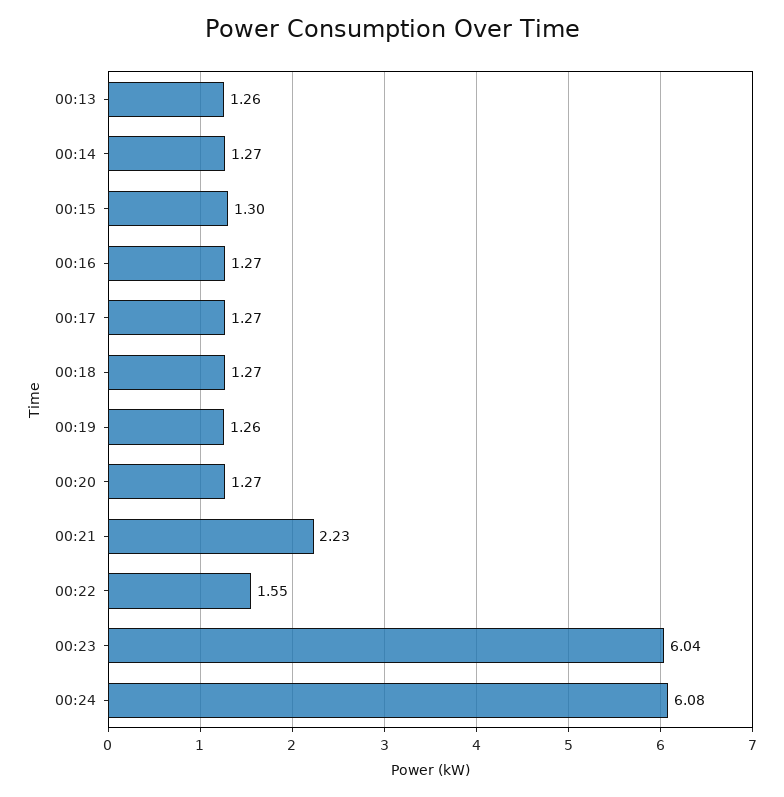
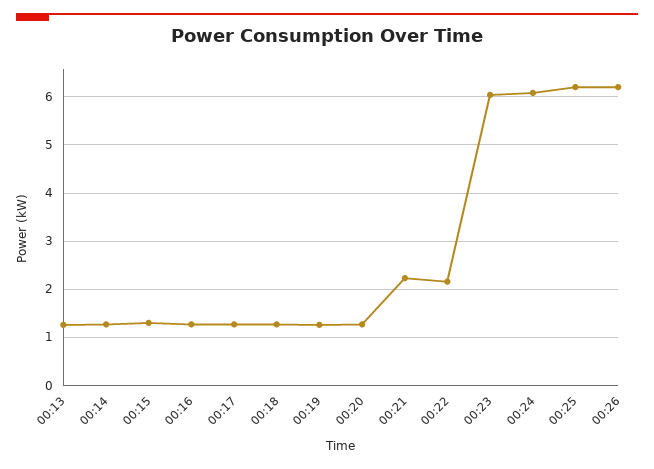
00:22: 1.55 -> 2.2
00:25: none -> 6.2
00:26: none -> 6.2

